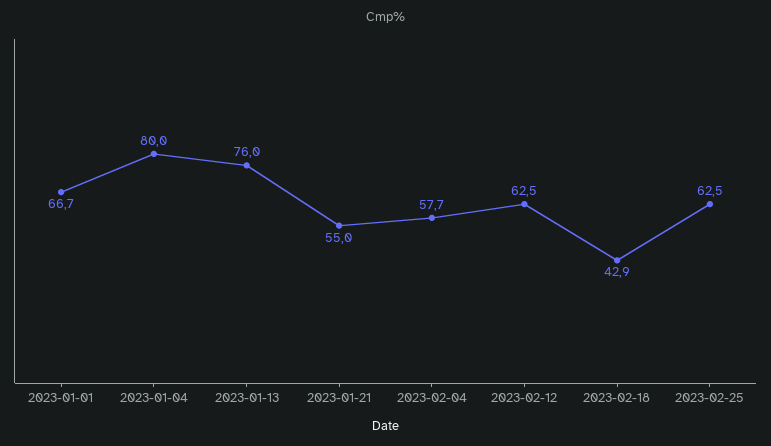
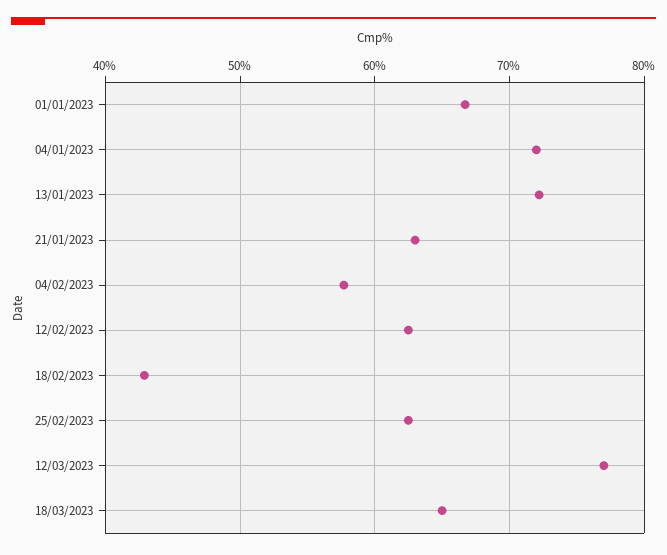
2023-01-04: 80 -> 72
2023-01-13: 76 -> 72
2023-01-21: 55 -> 63
12/03/2023: none -> 77
18/03/2023: none -> 65

